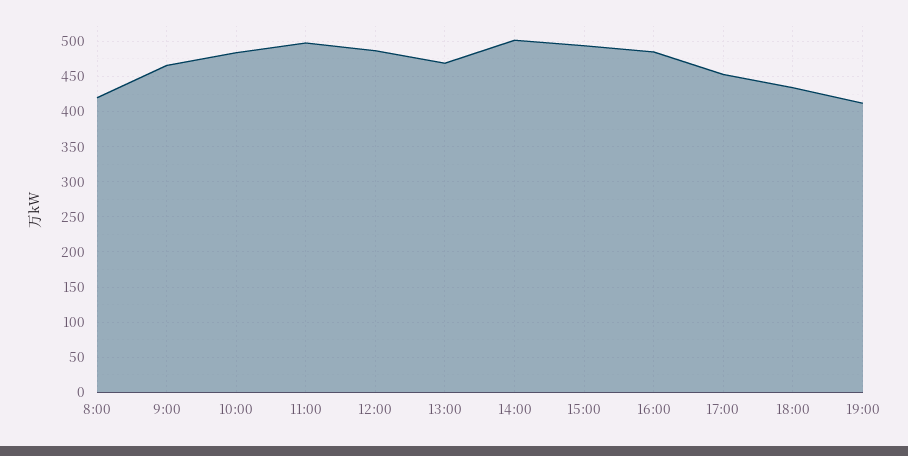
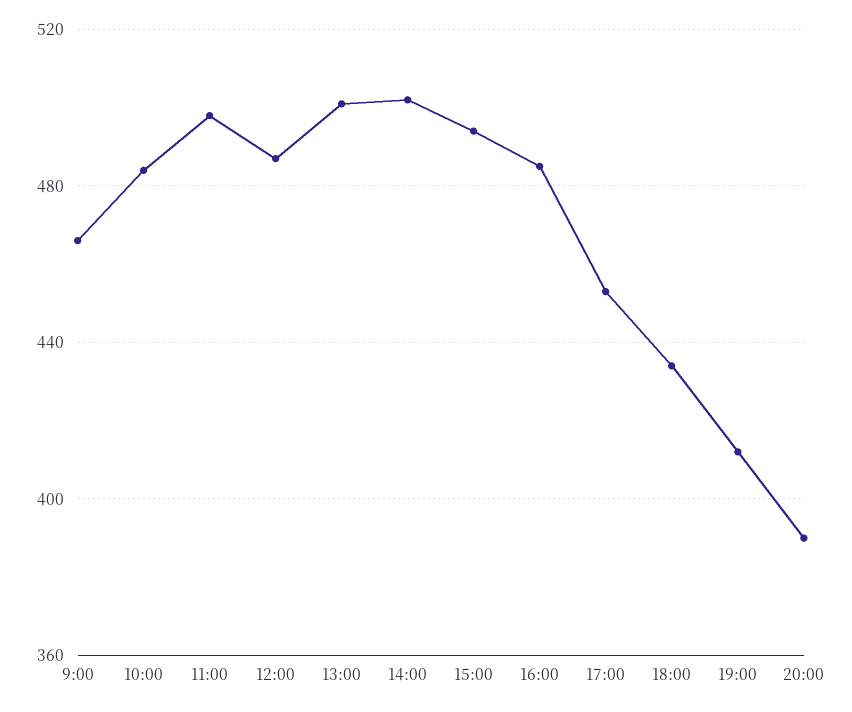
8:00: 420 -> none
13:00: 470 -> 500
20:00: none -> 390

